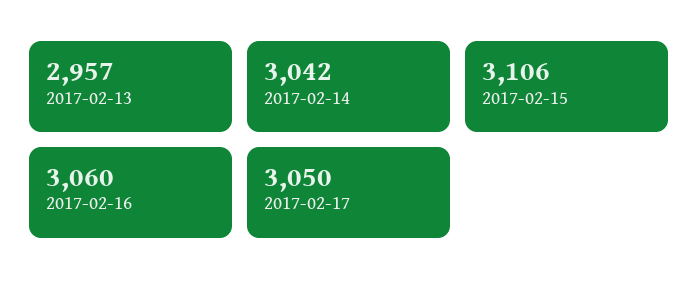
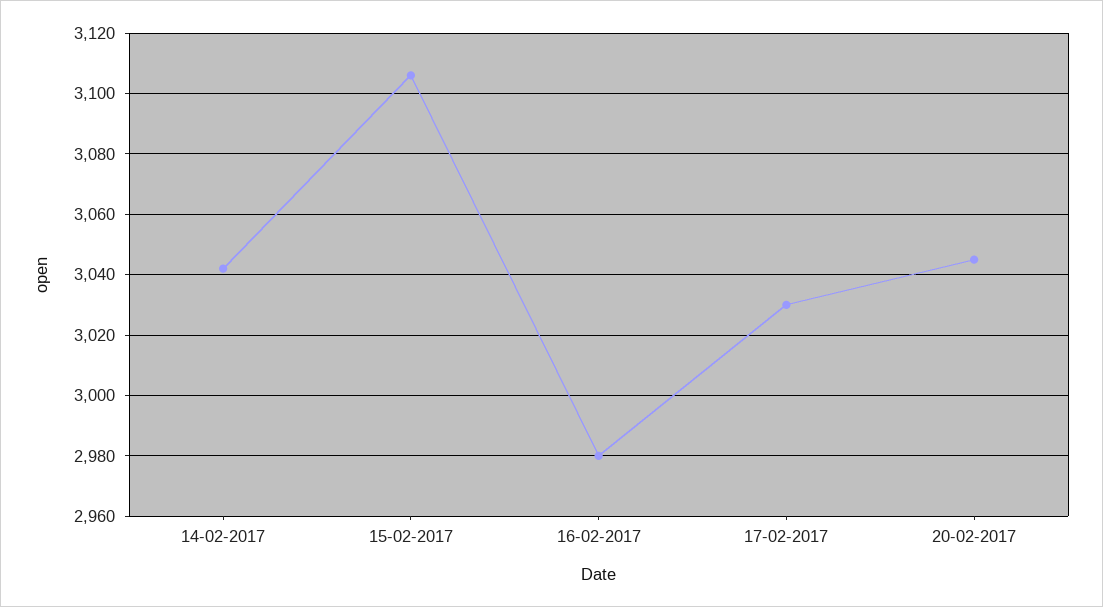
2017-02-13: 2957 -> none
2017-02-16: 3060 -> 2980
2017-02-17: 3050 -> 3030
20-02-2017: none -> 3045

